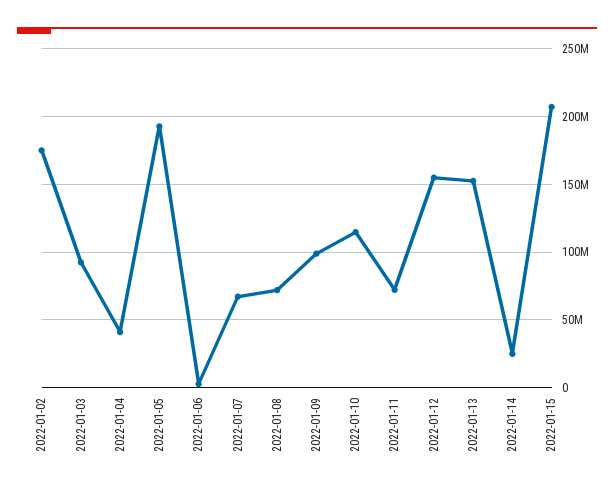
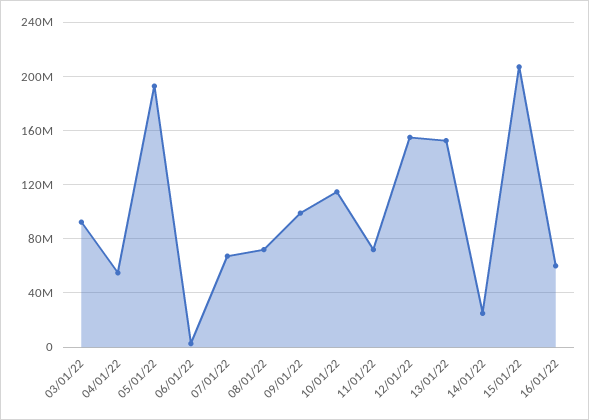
2022-01-02: 175000000 -> none
2022-01-04: 40000000 -> 55000000
16/01/22: none -> 60000000

